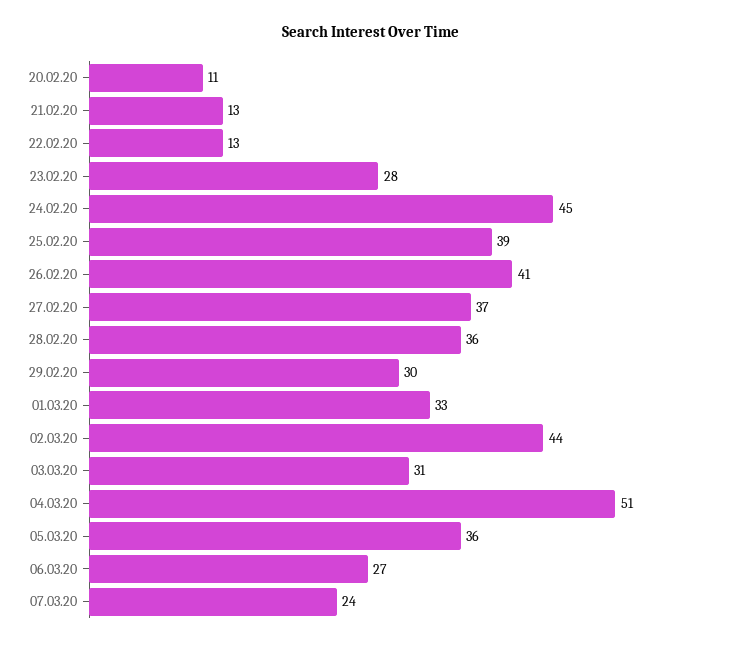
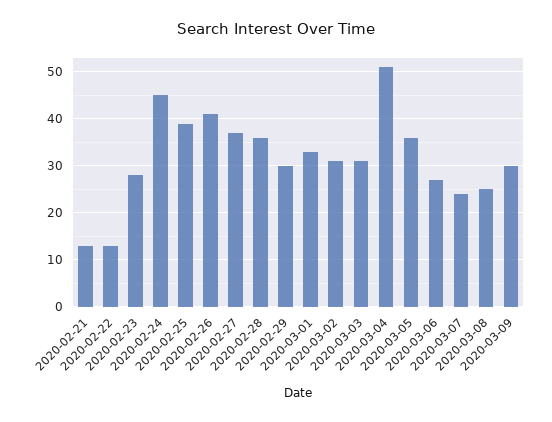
20.02.20: 11 -> none
02.03.20: 44 -> 30
2020-03-08: none -> 25
2020-03-09: none -> 30

